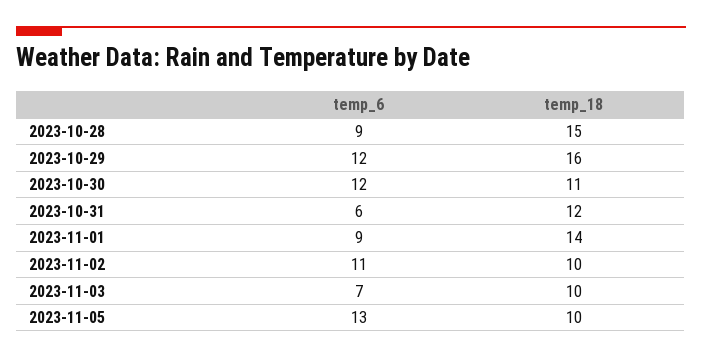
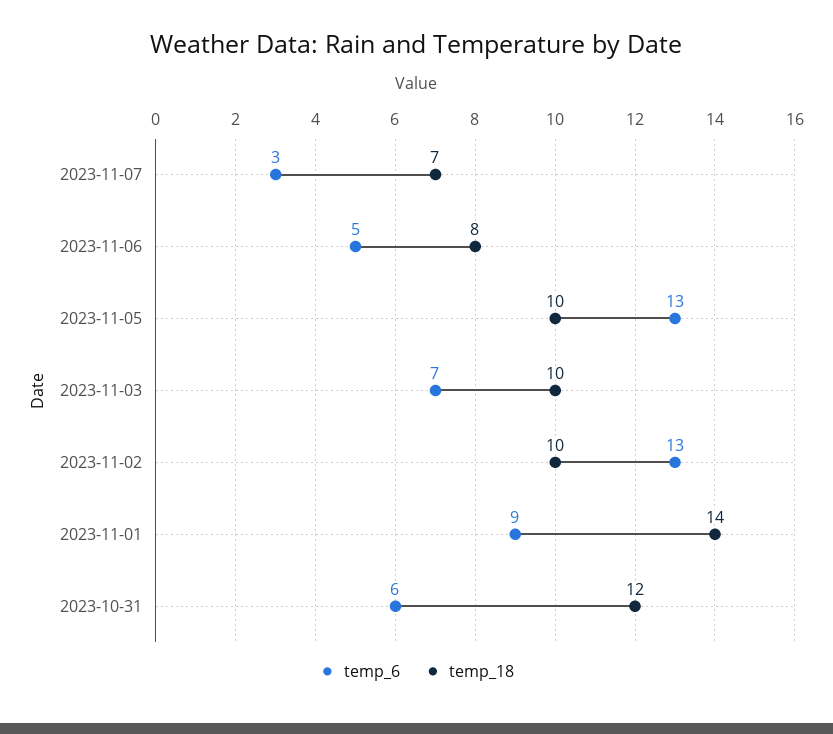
temp_6, 2023-10-28: 9 -> none
temp_18, 2023-10-28: 15 -> none
temp_6, 2023-10-29: 12 -> none
temp_18, 2023-10-29: 16 -> none
temp_6, 2023-10-30: 12 -> none
temp_18, 2023-10-30: 11 -> none
temp_6, 2023-11-02: 11 -> 13
temp_6, 2023-11-07: none -> 3
temp_18, 2023-11-07: none -> 7
temp_6, 2023-11-06: none -> 5
temp_18, 2023-11-06: none -> 8

